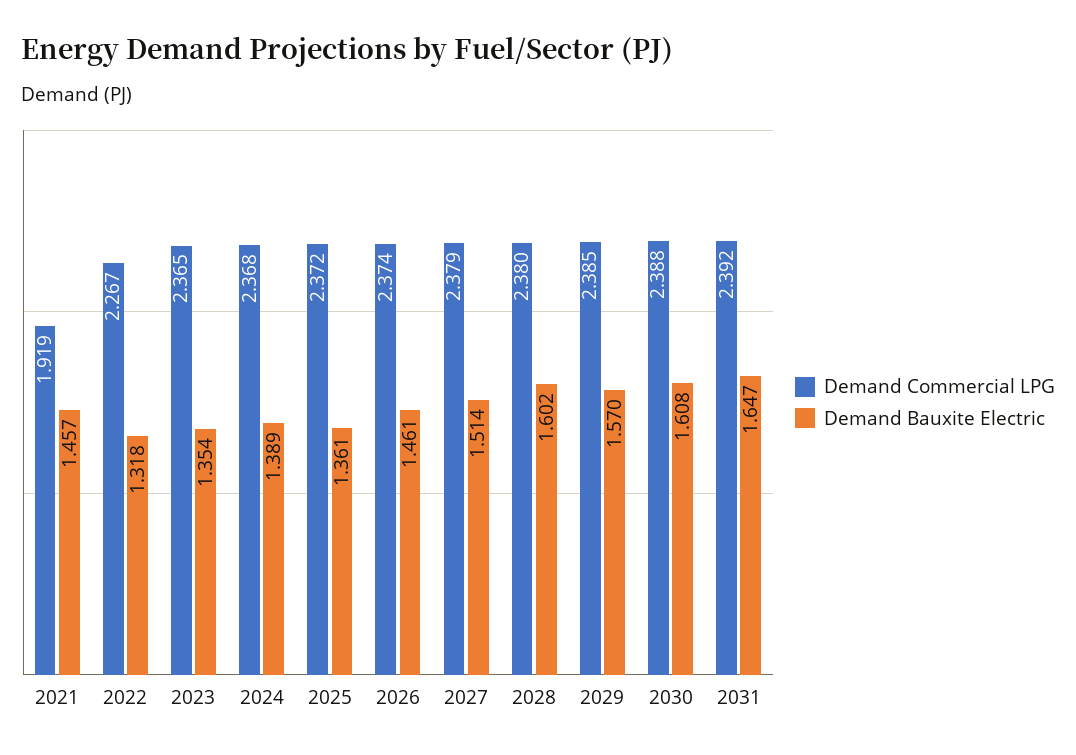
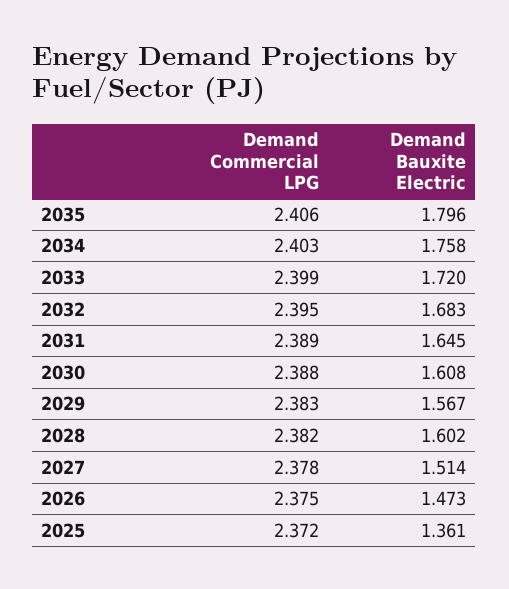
Demand Commercial LPG, 2021: 1.919 -> none
Demand Bauxite Electric, 2021: 1.457 -> none
Demand Commercial LPG, 2022: 2.267 -> none
Demand Bauxite Electric, 2022: 1.318 -> none
Demand Commercial LPG, 2023: 2.365 -> none
Demand Bauxite Electric, 2023: 1.354 -> none
Demand Commercial LPG, 2024: 2.368 -> none
Demand Bauxite Electric, 2024: 1.389 -> none
Demand Commercial LPG, 2026: 2.374 -> 2.375
Demand Bauxite Electric, 2026: 1.461 -> 1.473
Demand Commercial LPG, 2027: 2.379 -> 2.378
Demand Commercial LPG, 2028: 2.38 -> 2.382
Demand Commercial LPG, 2029: 2.385 -> 2.383
Demand Bauxite Electric, 2029: 1.57 -> 1.567
Demand Commercial LPG, 2031: 2.392 -> 2.389
Demand Bauxite Electric, 2031: 1.647 -> 1.645
Demand Commercial LPG, 2035: none -> 2.406
Demand Bauxite Electric, 2035: none -> 1.796
Demand Commercial LPG, 2034: none -> 2.403
Demand Bauxite Electric, 2034: none -> 1.758
Demand Commercial LPG, 2033: none -> 2.399
Demand Bauxite Electric, 2033: none -> 1.72
Demand Commercial LPG, 2032: none -> 2.395
Demand Bauxite Electric, 2032: none -> 1.683

